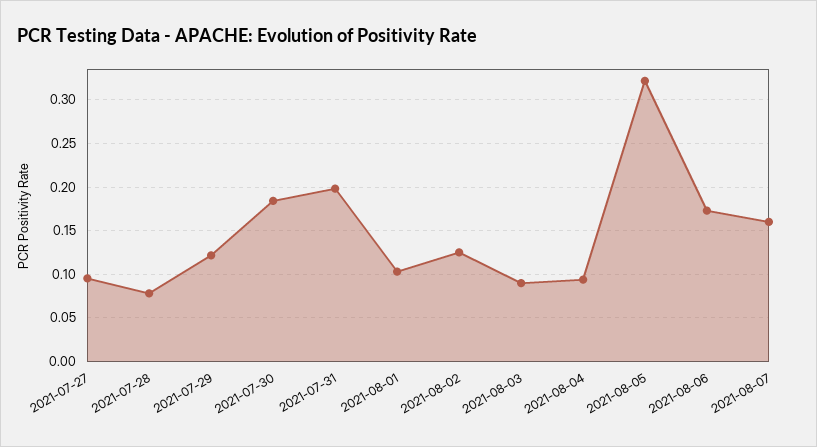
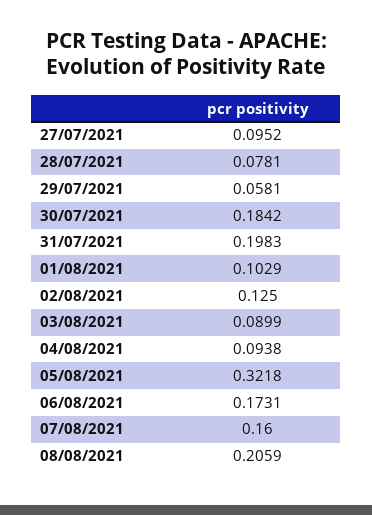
2021-07-29: 0.12 -> 0.0581
08/08/2021: none -> 0.2059

